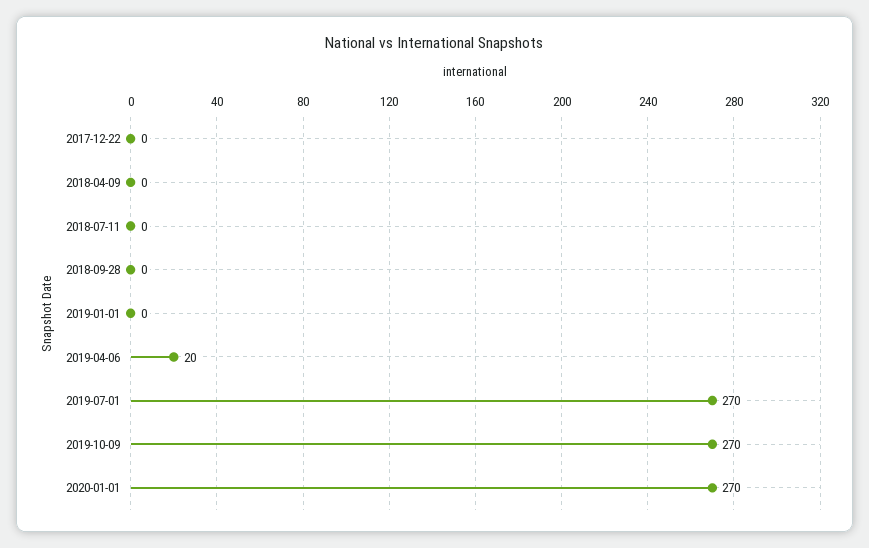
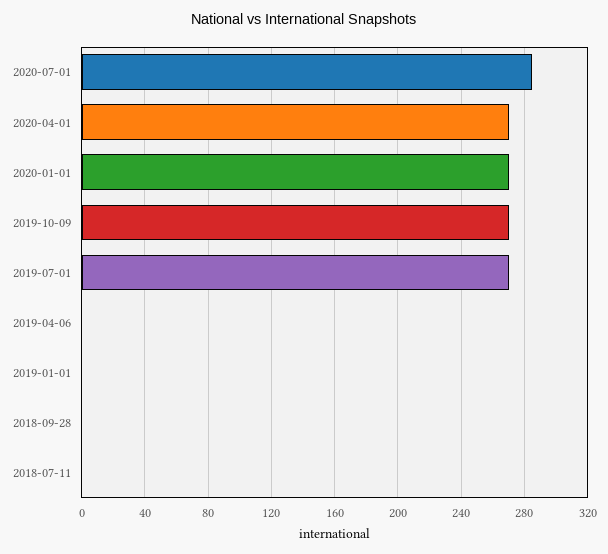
2017-12-22: 0 -> none
2018-04-09: 0 -> none
2019-04-06: 20 -> 0
2020-07-01: none -> 285
2020-04-01: none -> 270

